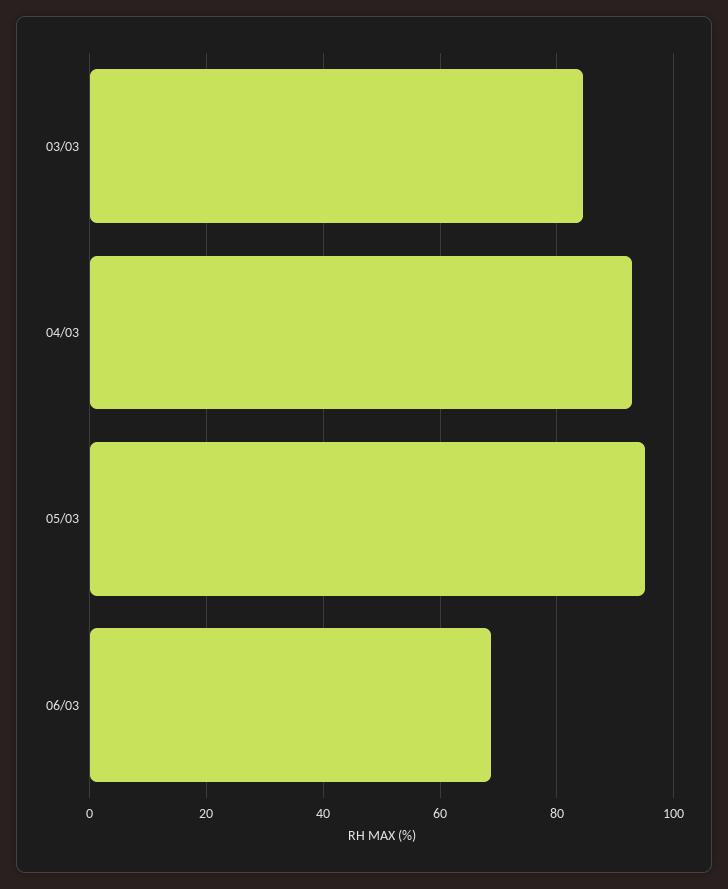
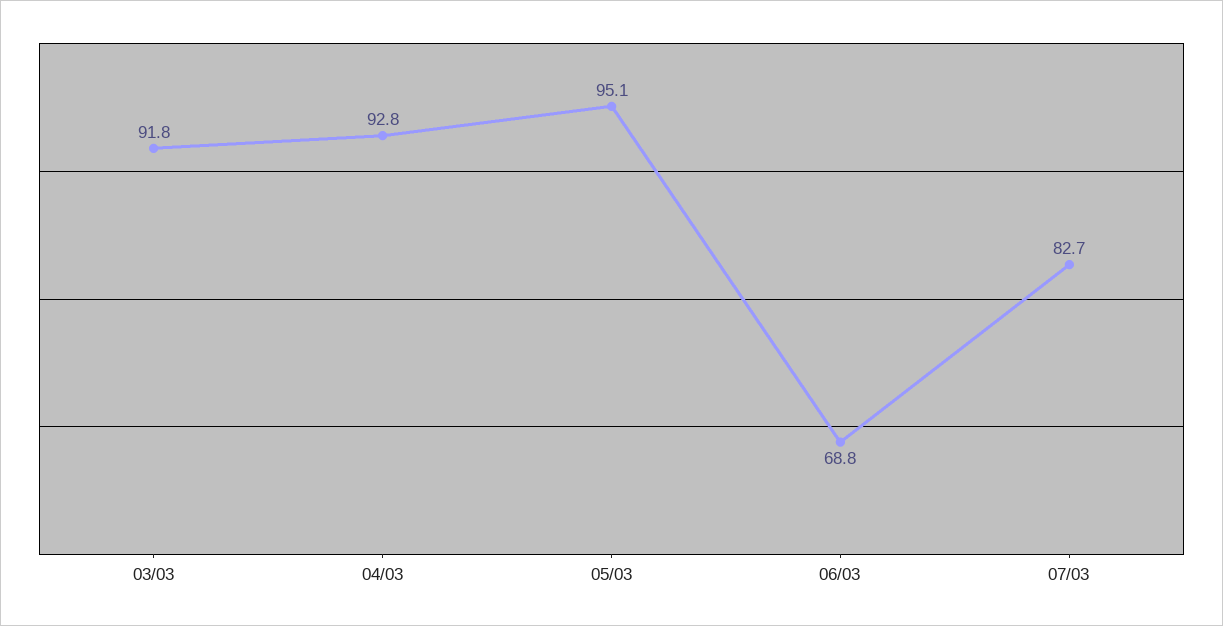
03/03: 84 -> 91.8
07/03: none -> 82.7

